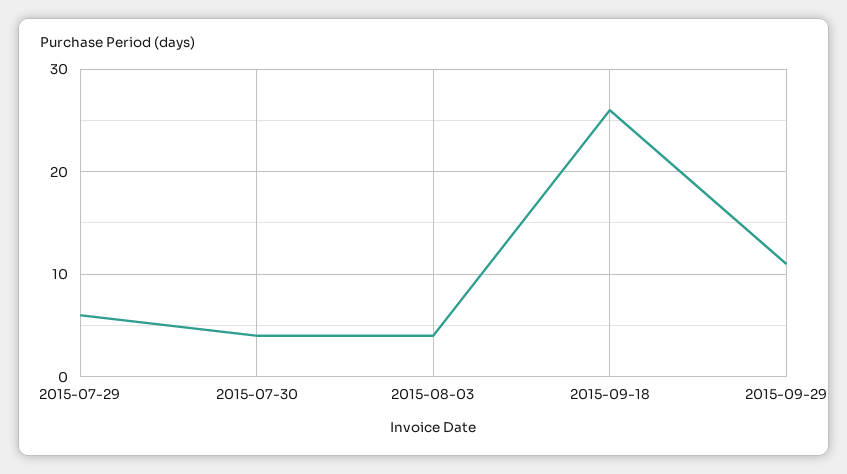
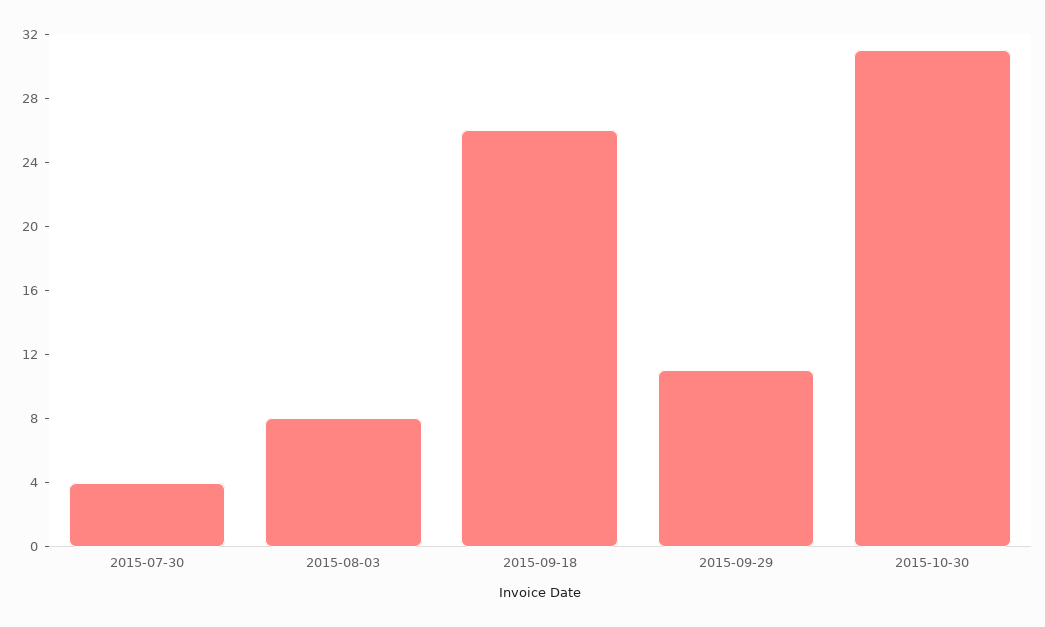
2015-07-29: 6 -> none
2015-08-03: 4 -> 8
2015-10-30: none -> 31

